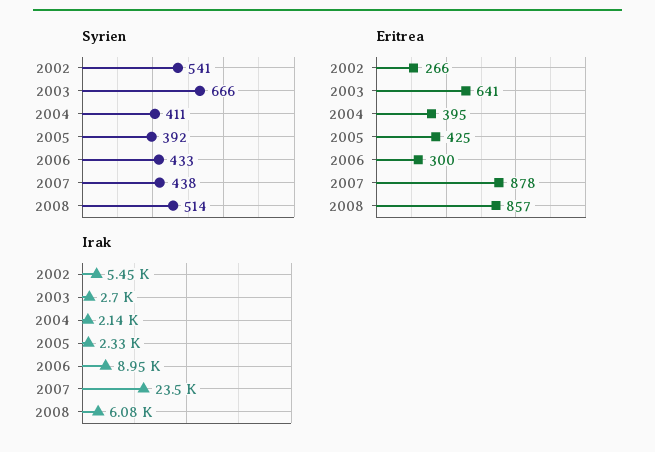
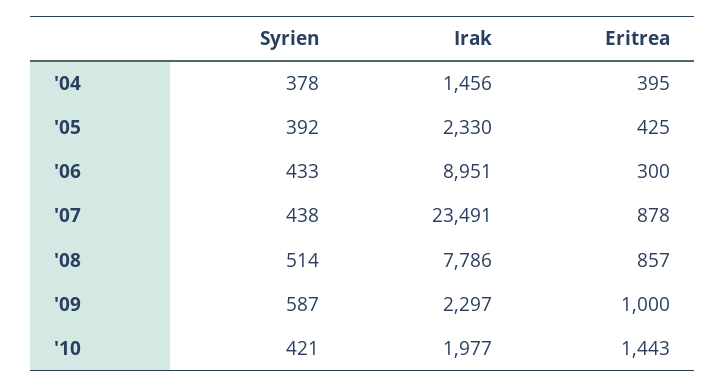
Syrien, 2002: 541 -> none
Syrien, 2003: 666 -> none
Syrien, 2004: 411 -> 378
Eritrea, 2002: 266 -> none
Eritrea, 2003: 641 -> none
Irak, 2002: 5450 -> none
Irak, 2003: 2700 -> none
Irak, 2004: 2140 -> 1456
Irak, 2008: 6080 -> 7786
Syrien, '09: none -> 587
Irak, '09: none -> 2297
Eritrea, '09: none -> 1000
Syrien, '10: none -> 421
Irak, '10: none -> 1977
Eritrea, '10: none -> 1443

